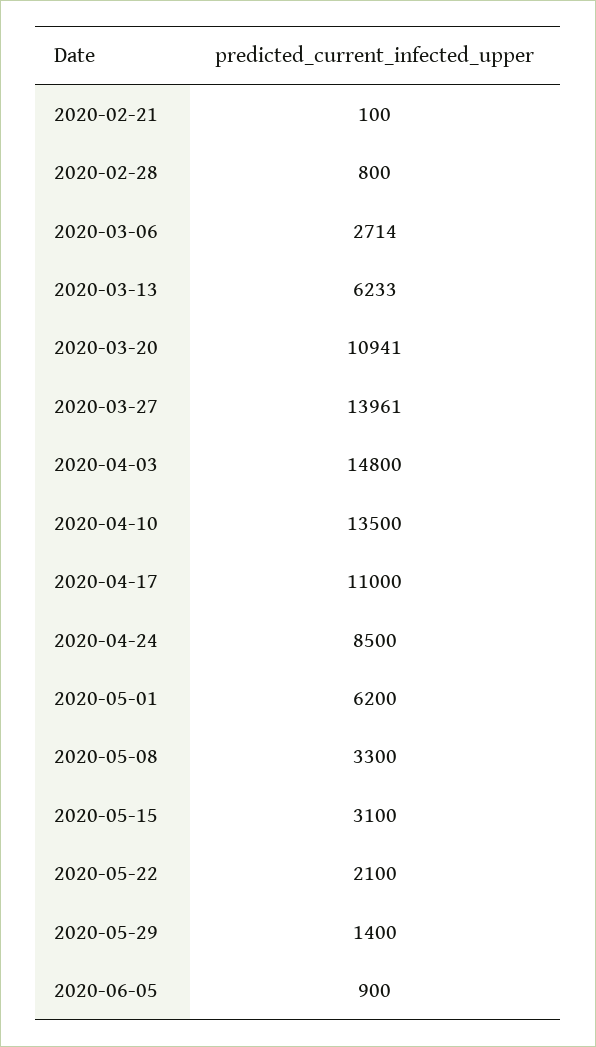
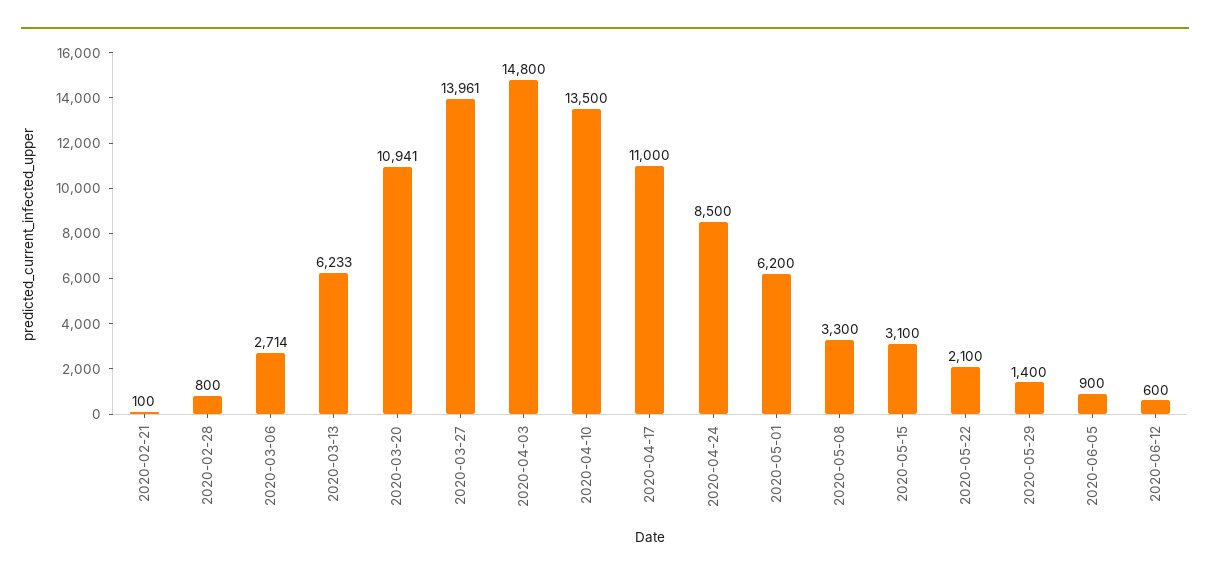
2020-06-12: none -> 600

